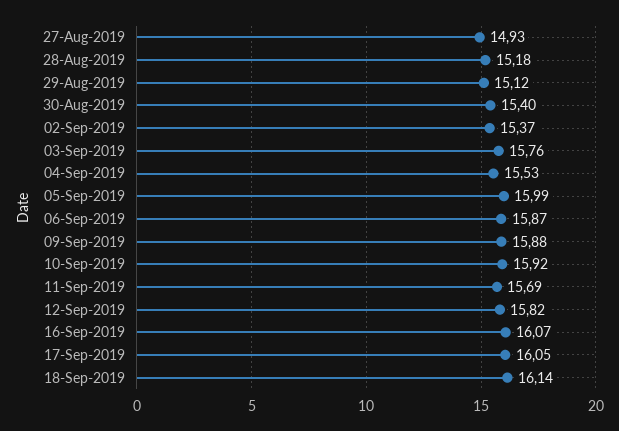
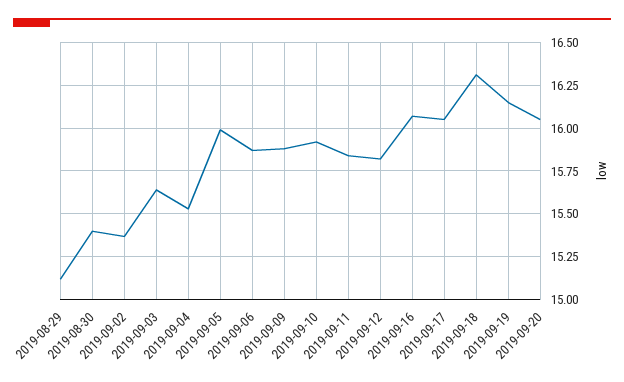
27-Aug-2019: 14.93 -> none
28-Aug-2019: 15.18 -> none
03-Sep-2019: 15.76 -> 15.65
11-Sep-2019: 15.69 -> 15.85
18-Sep-2019: 16.14 -> 16.3
2019-09-19: none -> 16.15
2019-09-20: none -> 16.05

